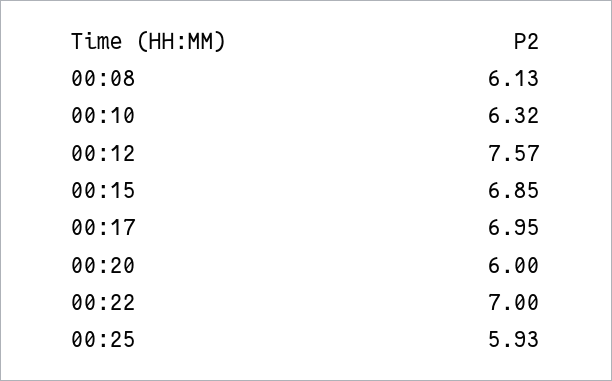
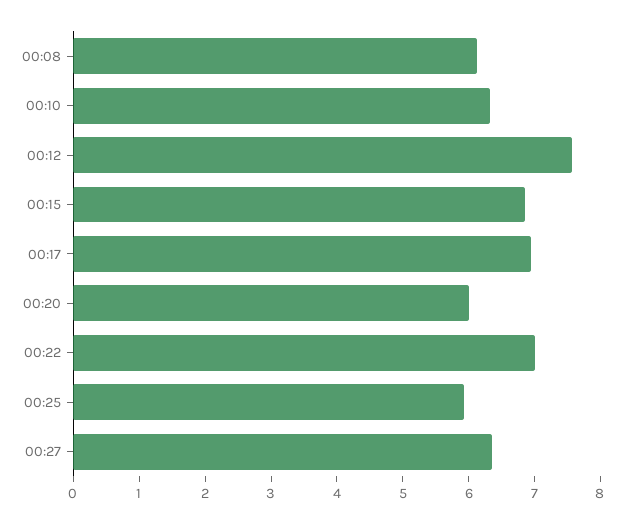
00:27: none -> 6.4

